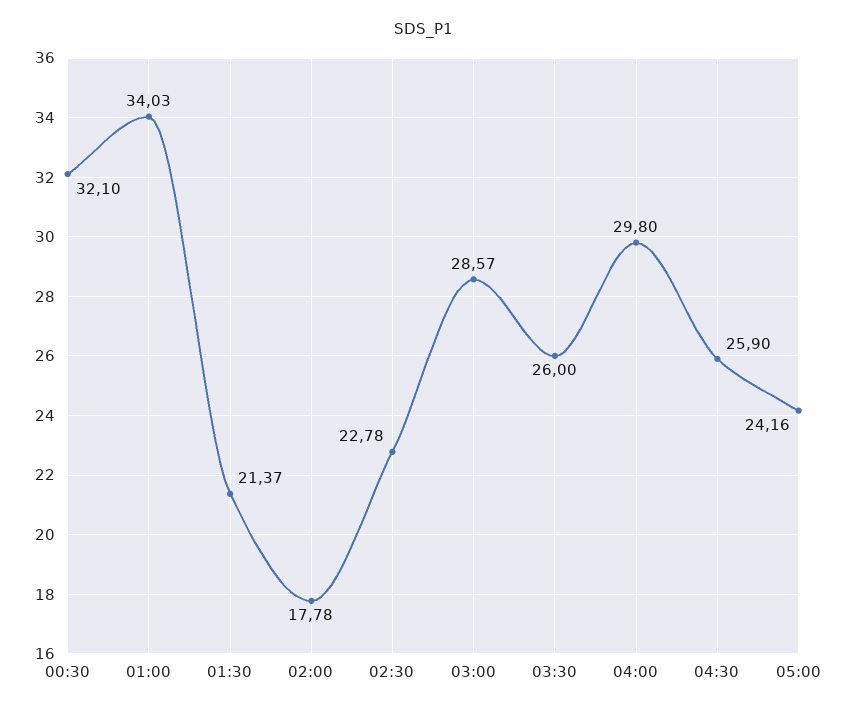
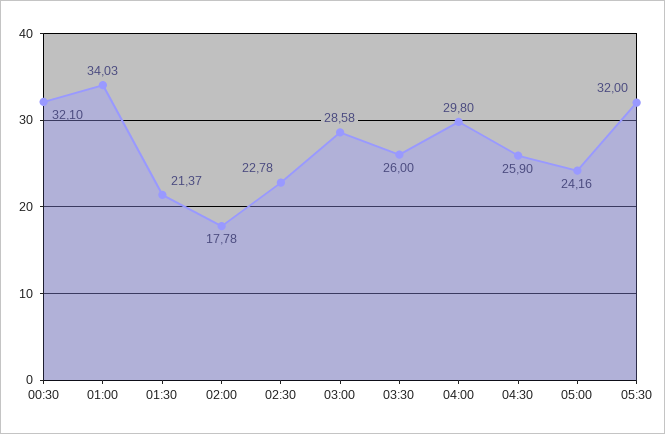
03:00: 28.57 -> 28.58
05:30: none -> 32

